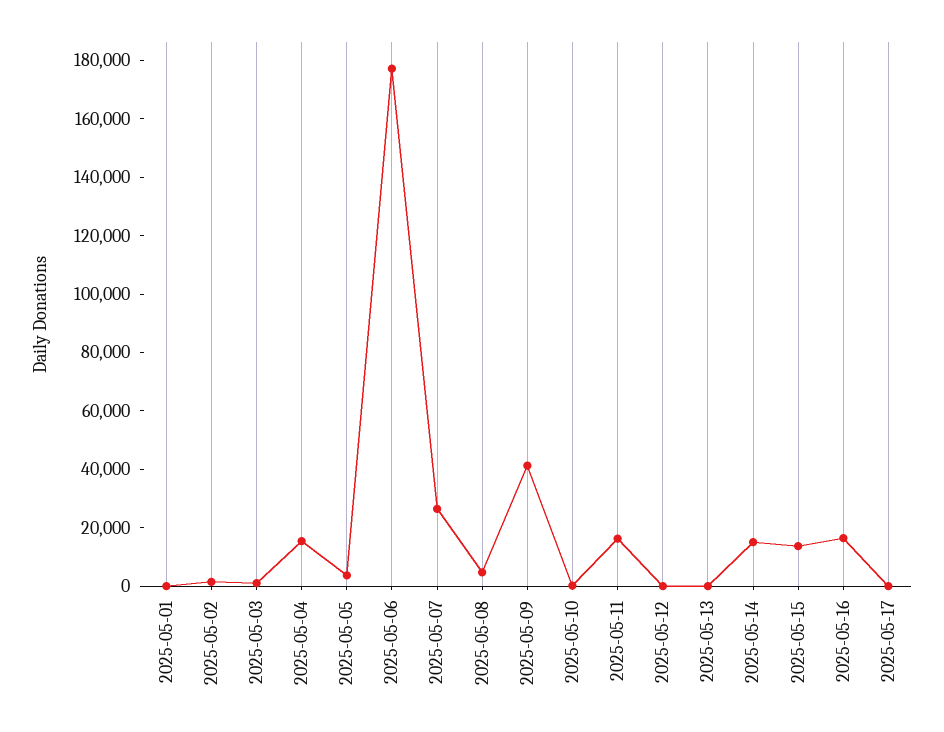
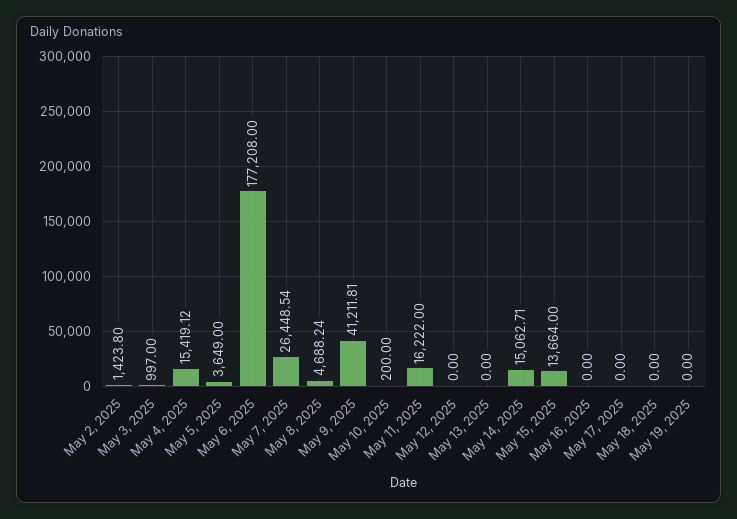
2025-05-01: 0 -> none
2025-05-16: 15000 -> 0
May 18, 2025: none -> 0
May 19, 2025: none -> 0

